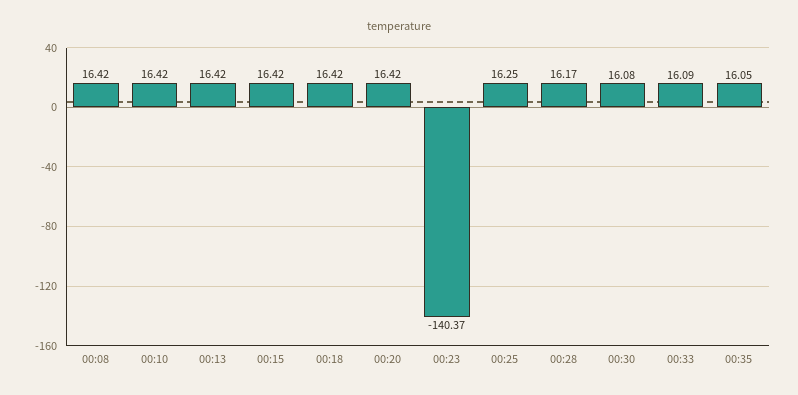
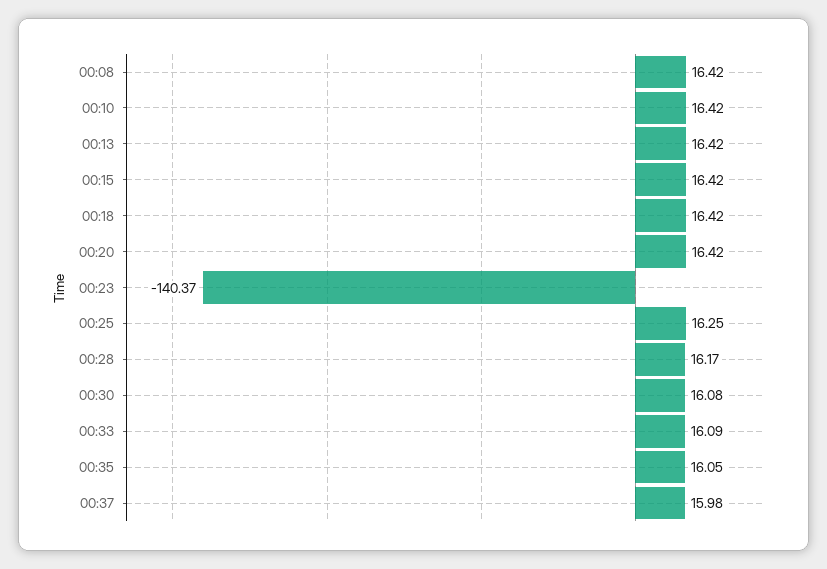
00:37: none -> 15.98

